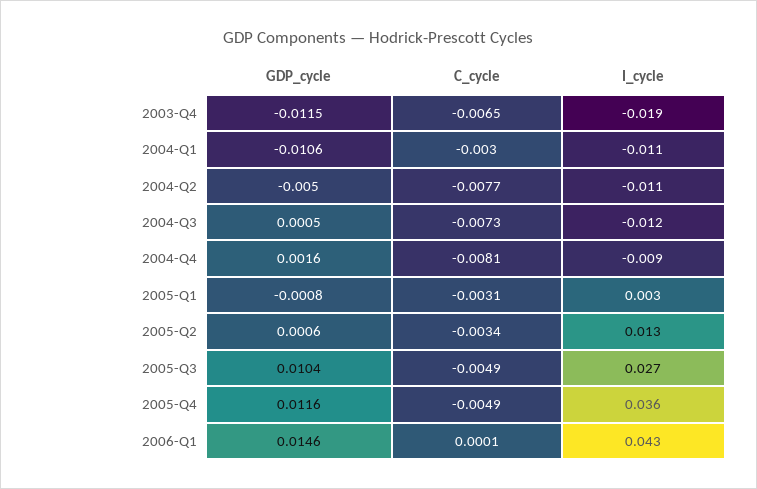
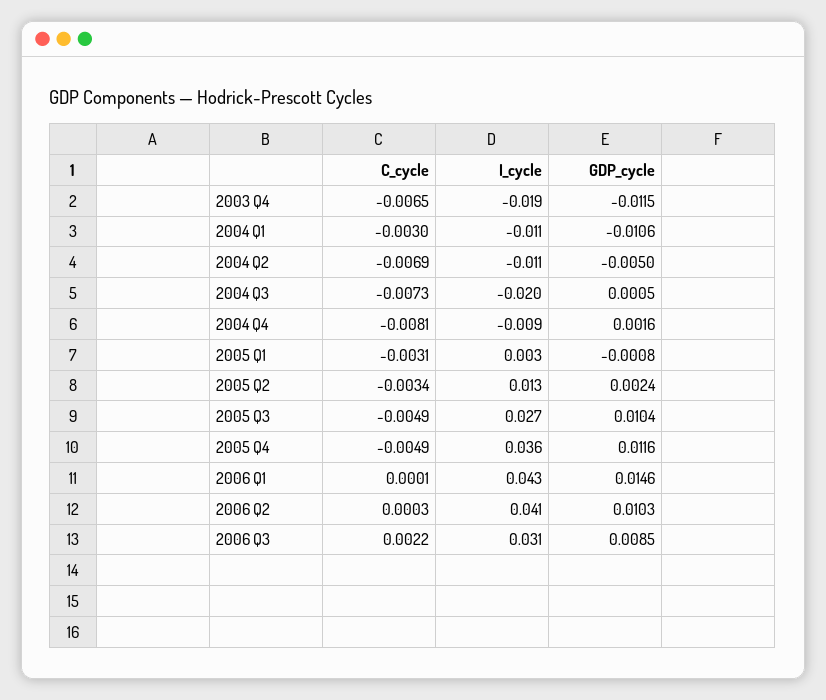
C_cycle, 2004-Q2: -0.0077 -> -0.0069
I_cycle, 2004-Q3: -0.012 -> -0.02
GDP_cycle, 2005-Q2: 0.0006 -> 0.0024
C_cycle, 2006 Q2: none -> 0.0003
I_cycle, 2006 Q2: none -> 0.041
GDP_cycle, 2006 Q2: none -> 0.0103
C_cycle, 2006 Q3: none -> 0.0022
I_cycle, 2006 Q3: none -> 0.031
GDP_cycle, 2006 Q3: none -> 0.0085

